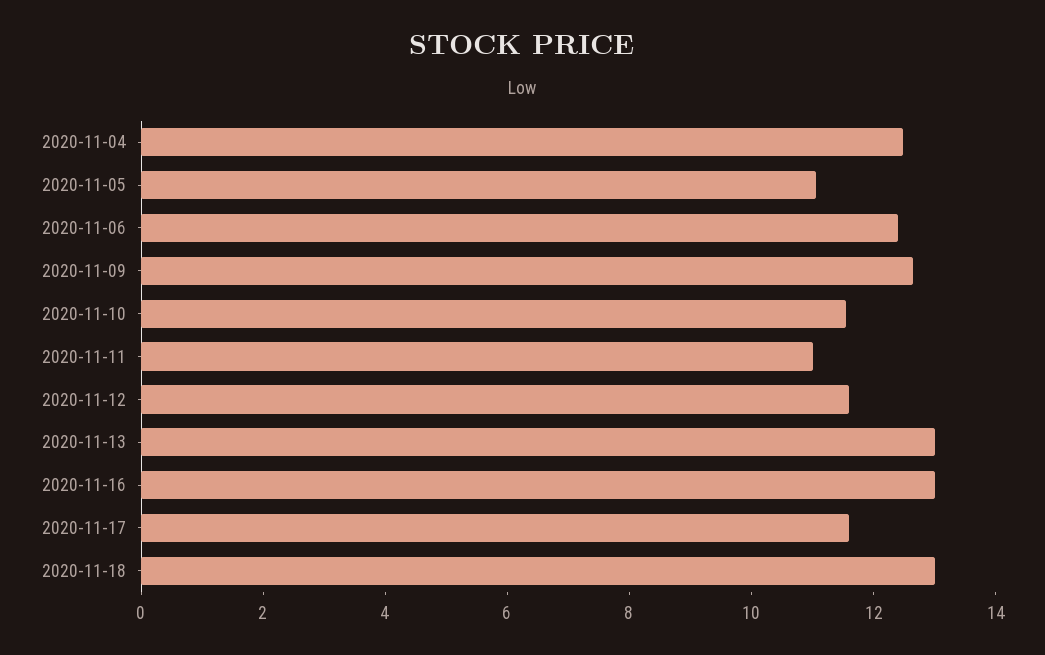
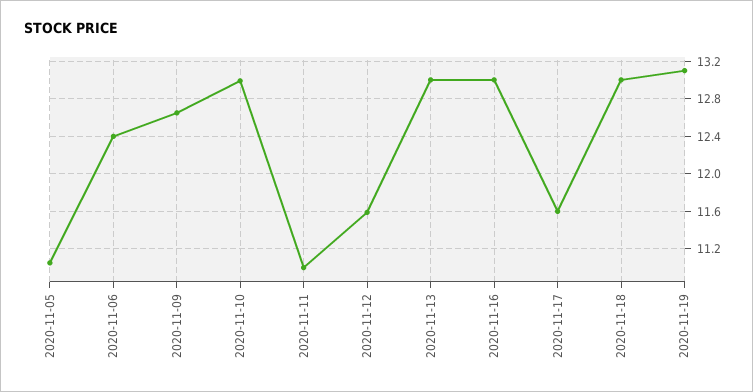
2020-11-04: 12.5 -> none
2020-11-10: 11.5 -> 13
2020-11-19: none -> 13.1

